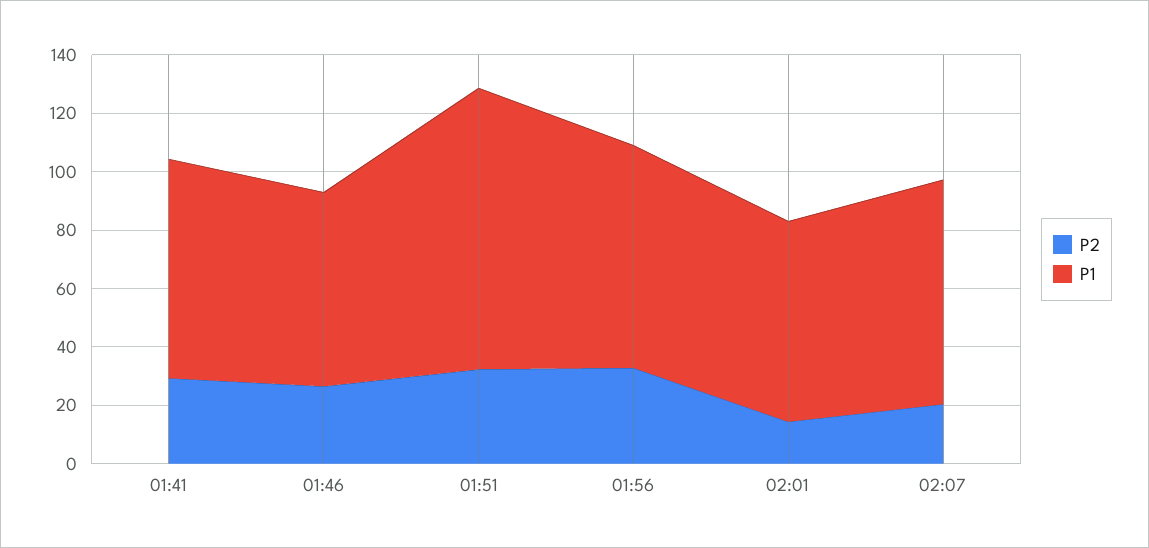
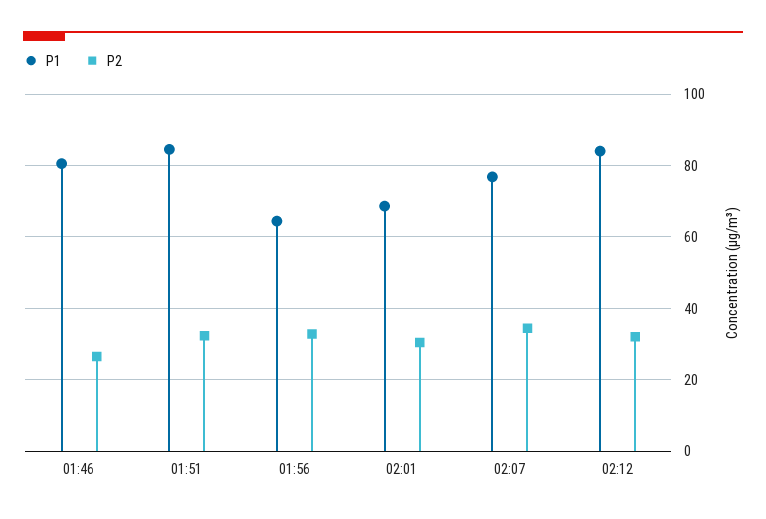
P2, 01:41: 30 -> none
P1, 01:41: 75 -> none
P1, 01:46: 65 -> 80
P1, 01:51: 95 -> 84
P1, 01:56: 75 -> 64
P2, 02:01: 15 -> 30
P2, 02:07: 20 -> 34
P1, 02:12: none -> 84
P2, 02:12: none -> 32

